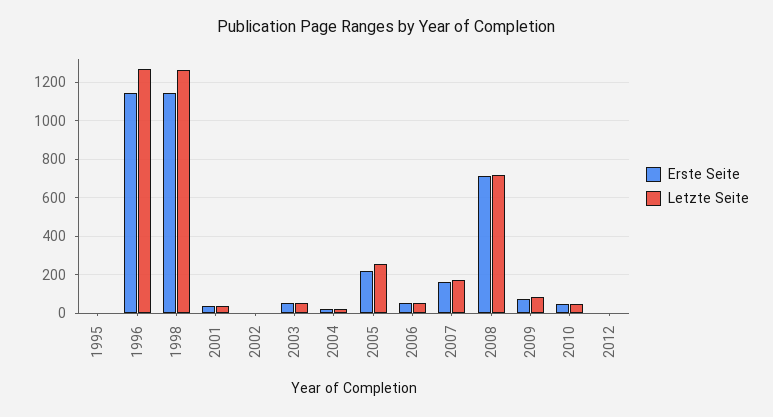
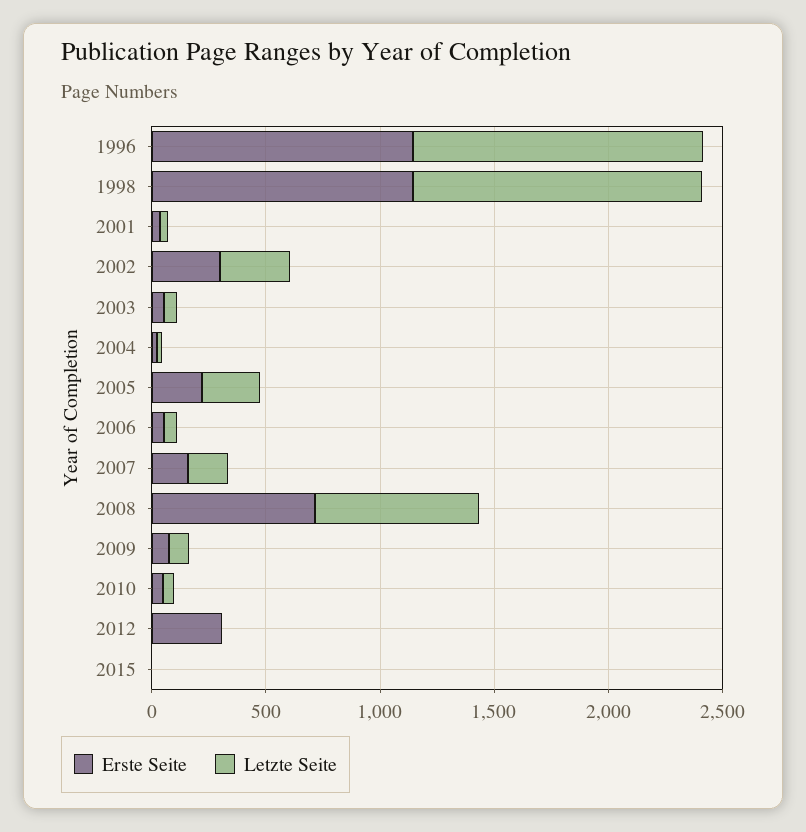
Erste Seite, 1995: 0 -> none
Letzte Seite, 1995: 0 -> none
Erste Seite, 2002: 0 -> 300
Letzte Seite, 2002: 0 -> 300
Erste Seite, 2012: 0 -> 300
Erste Seite, 2015: none -> 0
Letzte Seite, 2015: none -> 0

